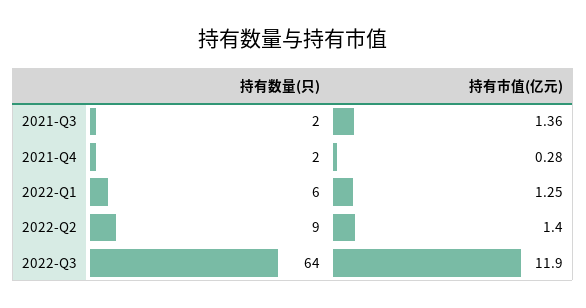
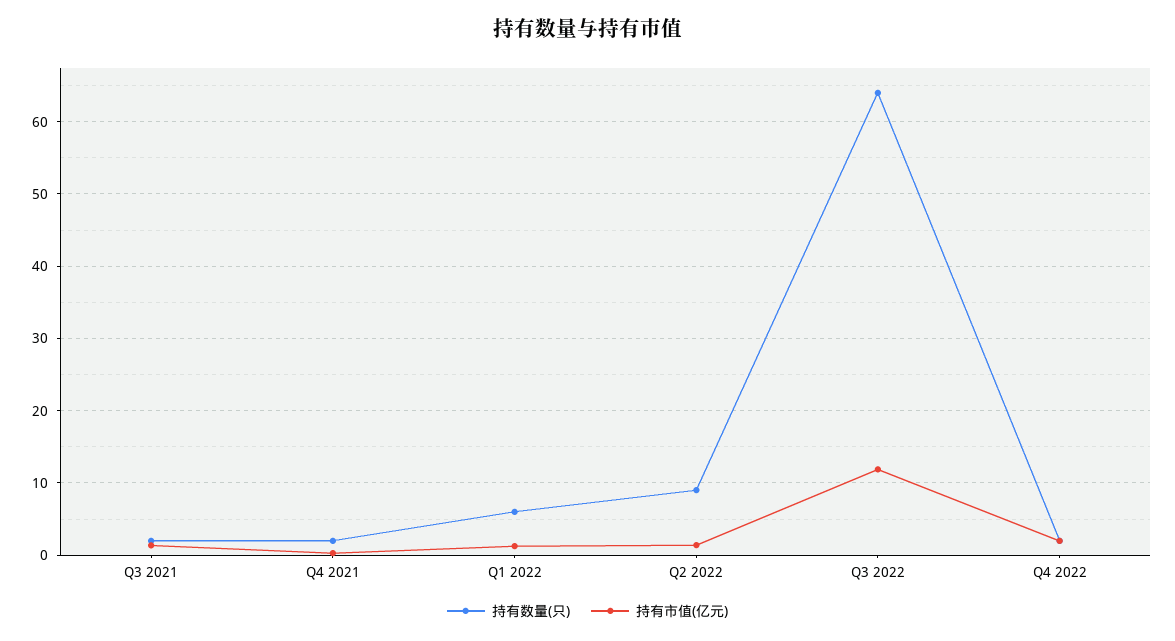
持有数量(只), Q4 2022: none -> 2
持有市值(亿元), Q4 2022: none -> 2

